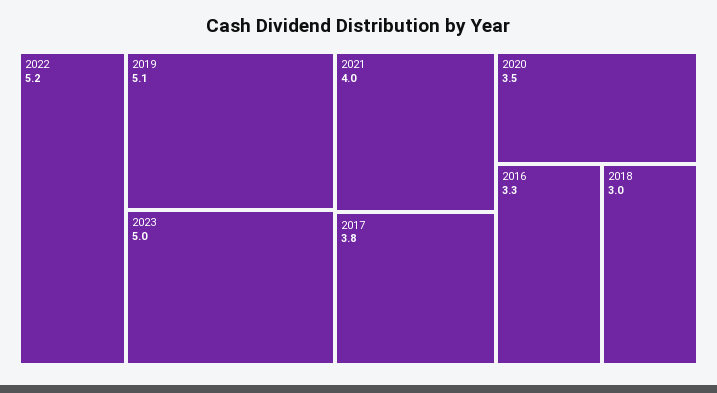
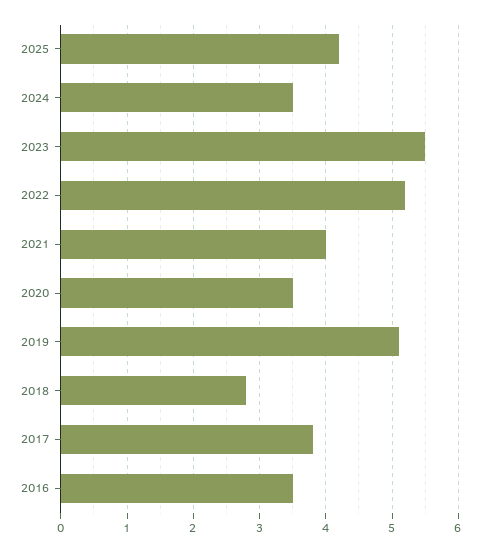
2023: 5 -> 5.5
2016: 3.3 -> 3.5
2018: 3 -> 2.8
2025: none -> 4.2
2024: none -> 3.5

